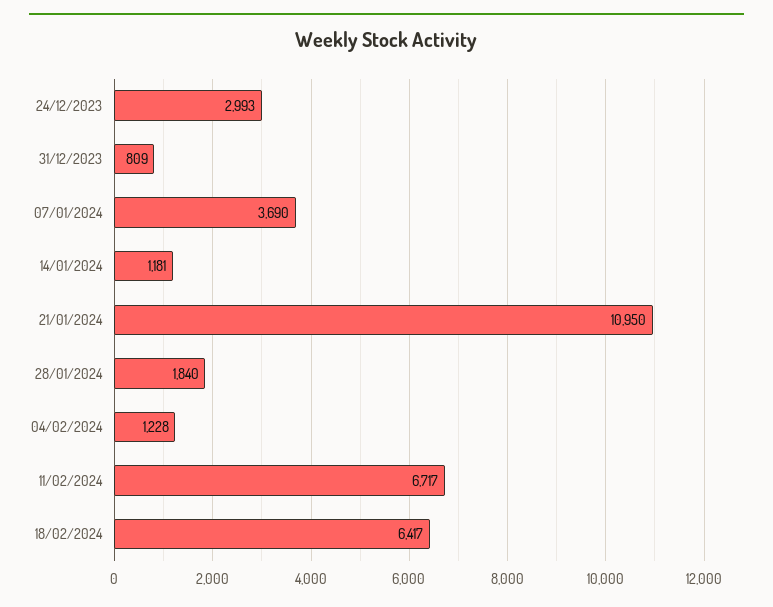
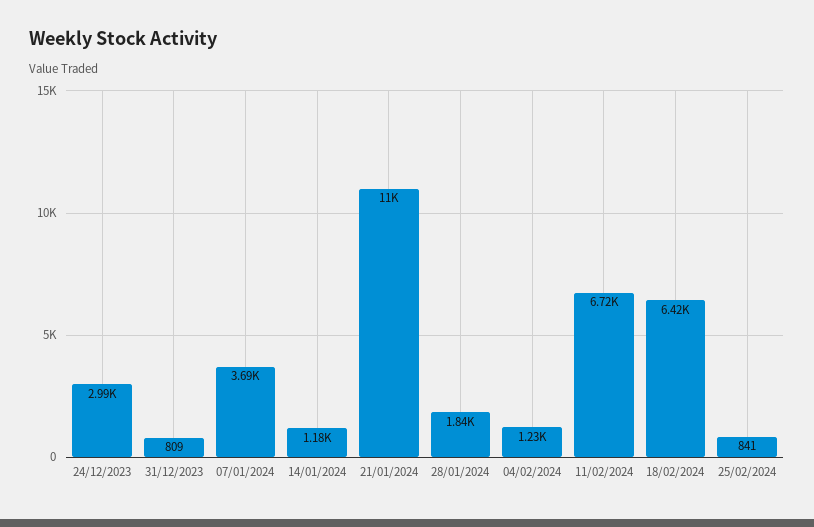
25/02/2024: none -> 841

